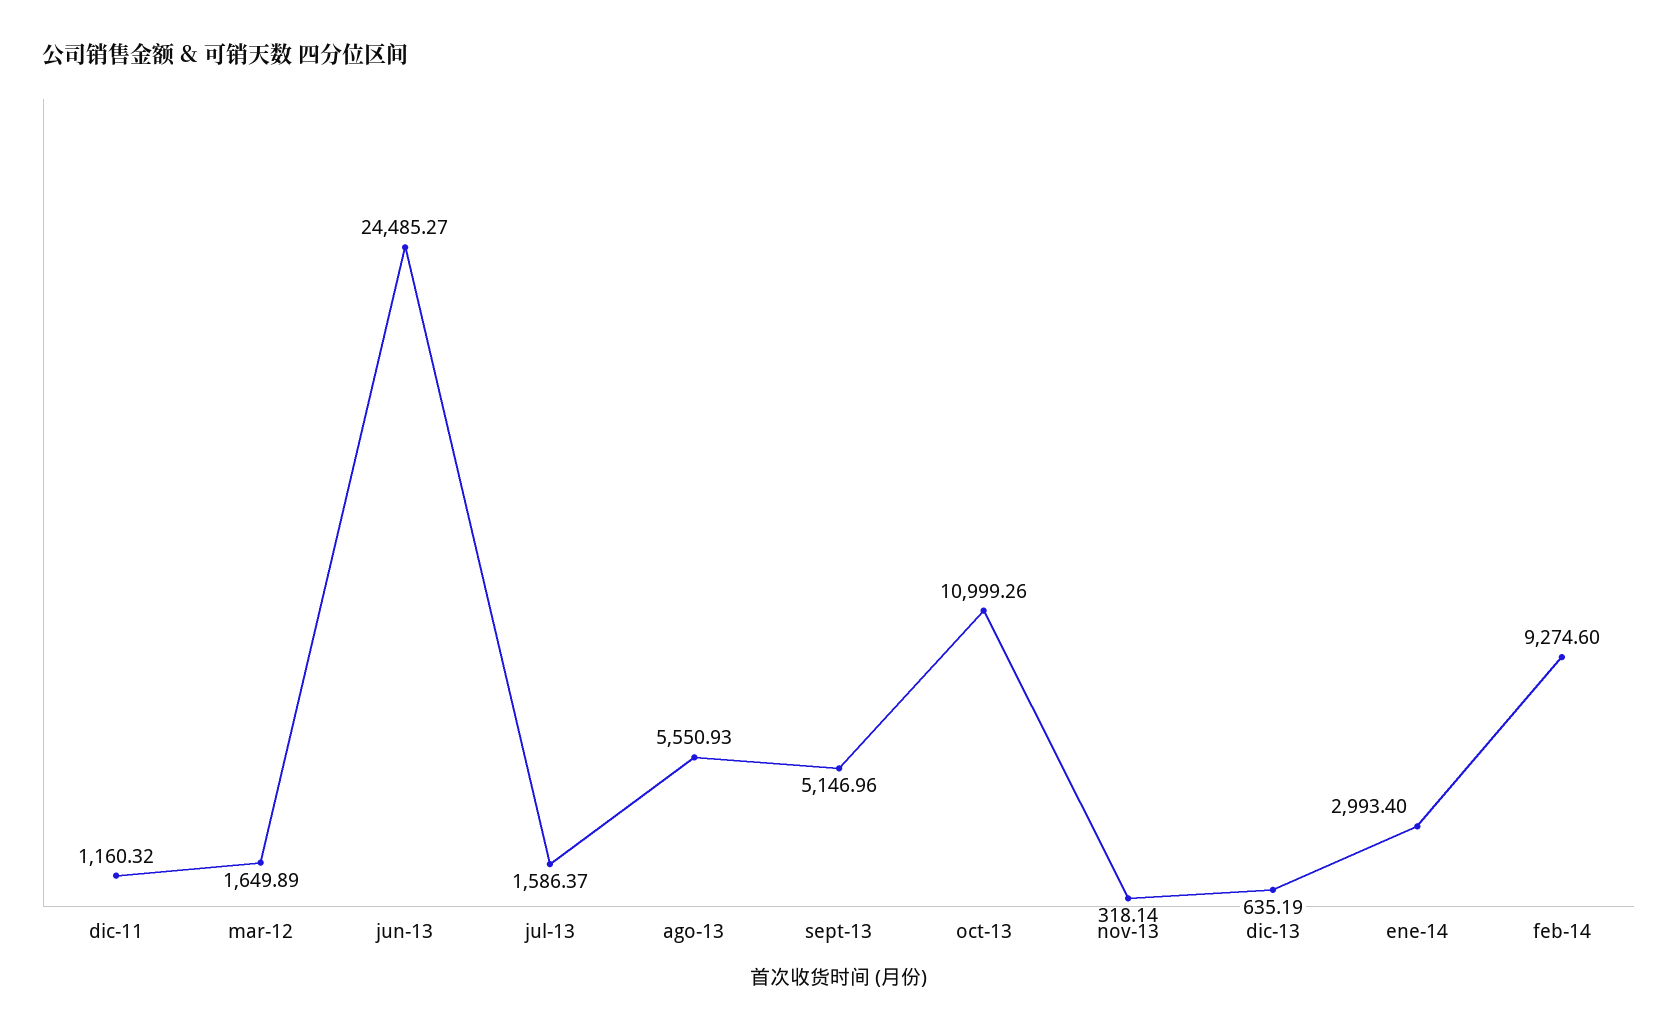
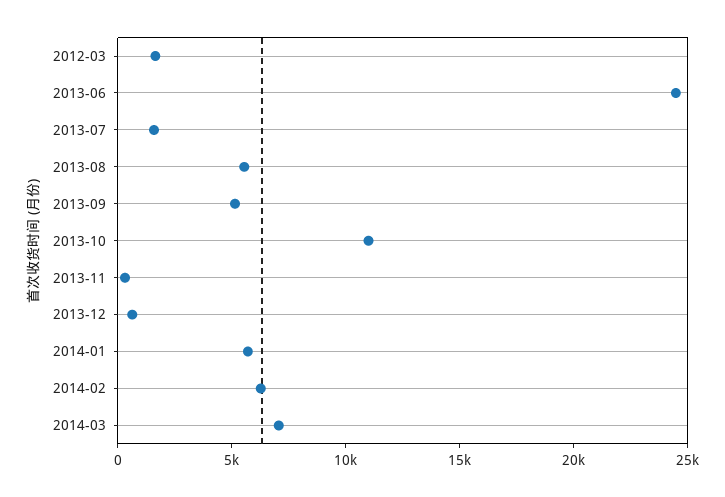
dic-11: 1160.32 -> none
ene-14: 2993.4 -> 6000
feb-14: 9274.6 -> 6000
2014-03: none -> 7000

